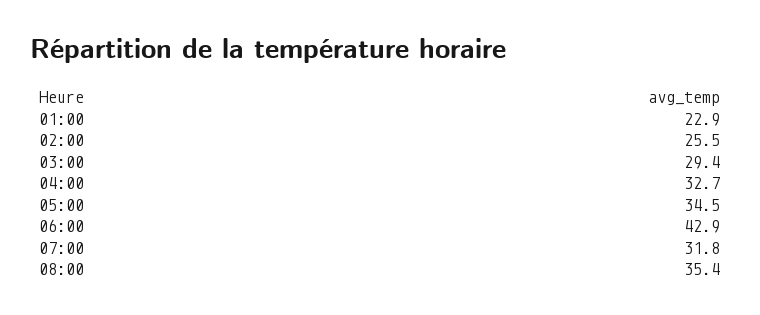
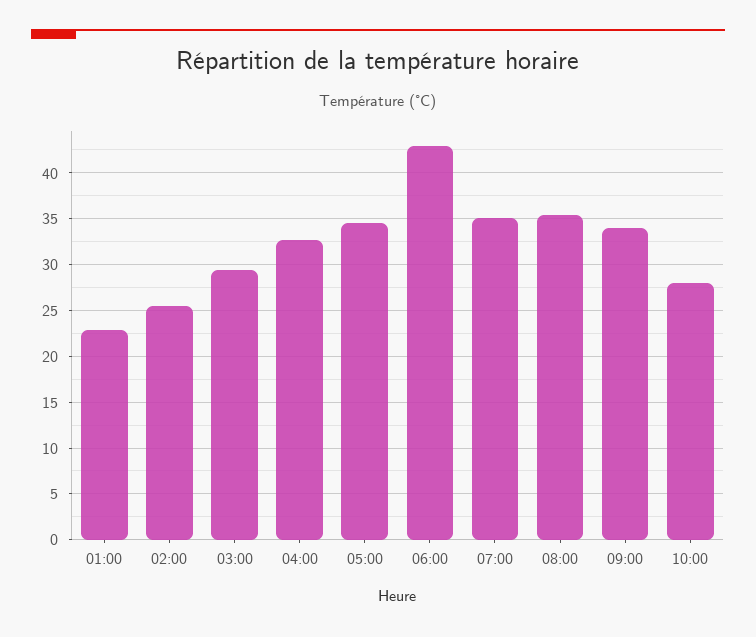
07:00: 31.8 -> 35
09:00: none -> 34
10:00: none -> 28

